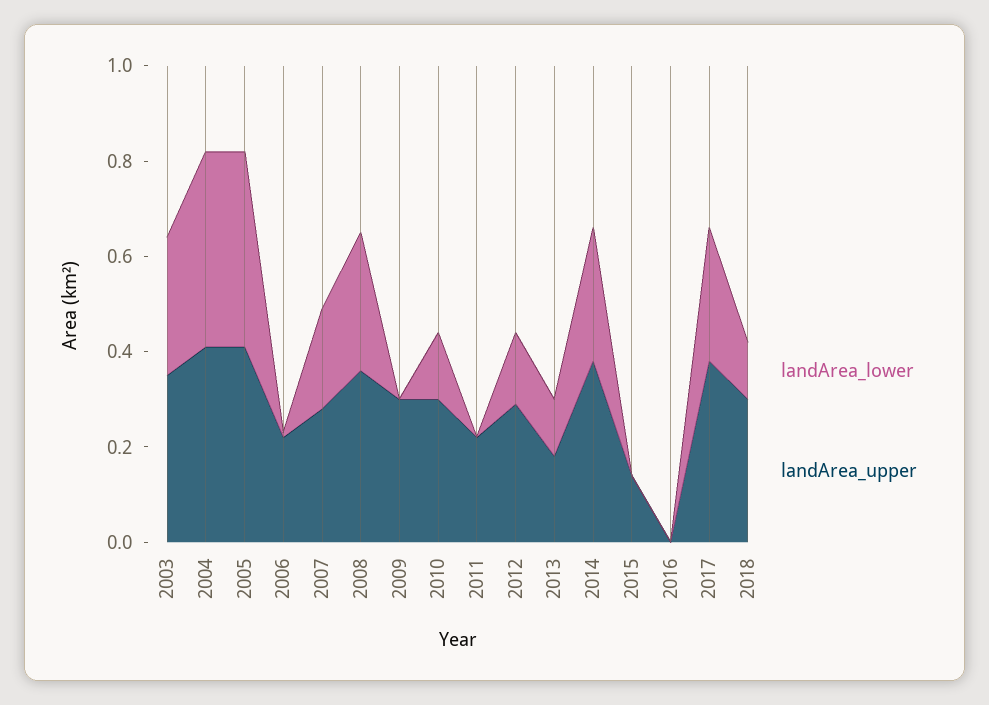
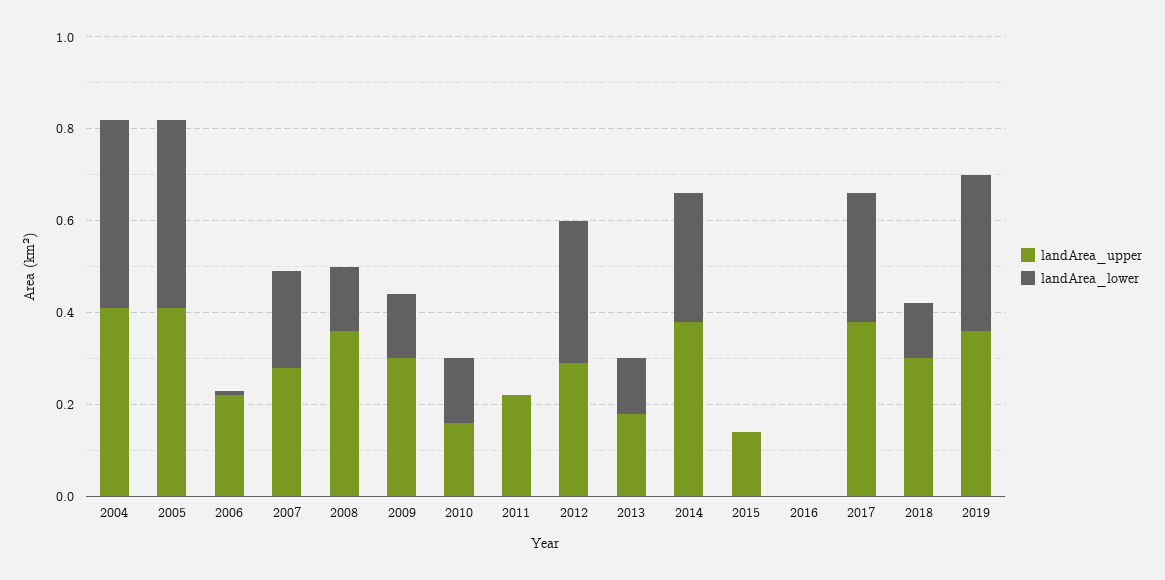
landArea_lower, 2003: 0.3 -> none
landArea_upper, 2003: 0.35 -> none
landArea_lower, 2008: 0.3 -> 0.15
landArea_lower, 2009: 0 -> 0.15
landArea_upper, 2010: 0.3 -> 0.15
landArea_lower, 2012: 0.15 -> 0.3
landArea_upper, 2019: none -> 0.35
landArea_lower, 2019: none -> 0.35

